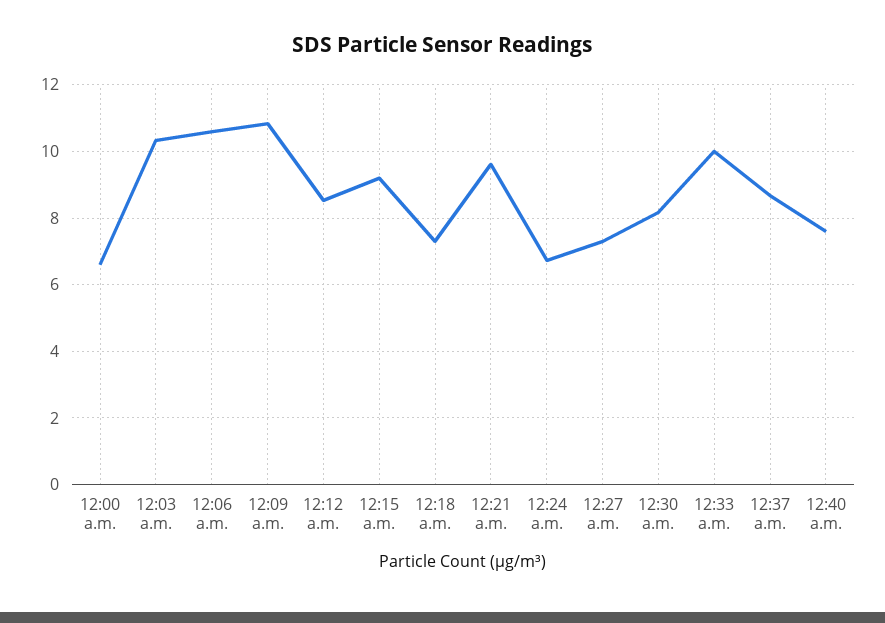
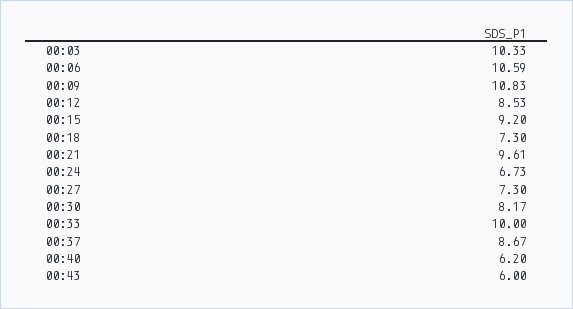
12:00 a.m.: 6.6 -> none
12:40 a.m.: 7.6 -> 6.2
00:43: none -> 6

